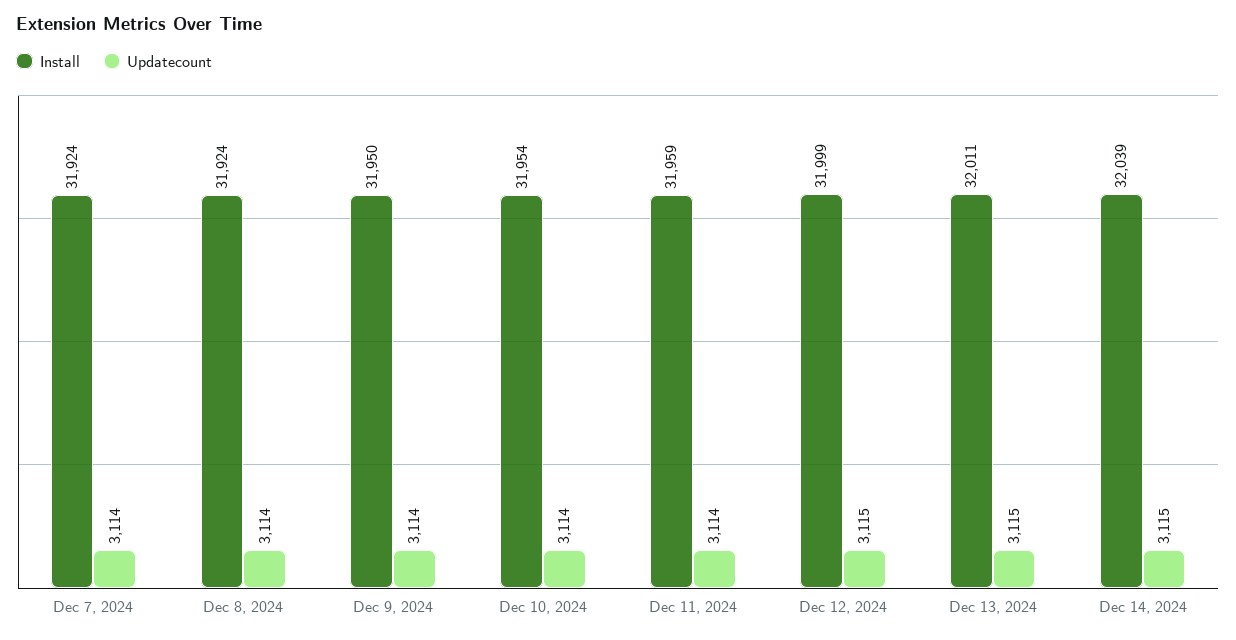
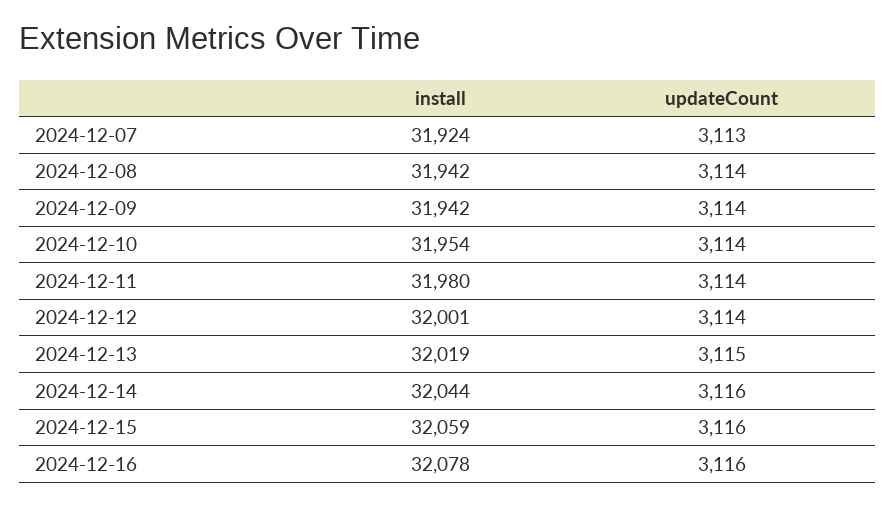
Updatecount, Dec 7, 2024: 3114 -> 3113
Install, Dec 8, 2024: 31924 -> 31942
Install, Dec 9, 2024: 31950 -> 31942
Install, Dec 11, 2024: 31959 -> 31980
Install, Dec 12, 2024: 31999 -> 32001
Updatecount, Dec 12, 2024: 3115 -> 3114
Install, Dec 13, 2024: 32011 -> 32019
Install, Dec 14, 2024: 32039 -> 32044
Updatecount, Dec 14, 2024: 3115 -> 3116
Install, 2024-12-15: none -> 32059
Updatecount, 2024-12-15: none -> 3116
Install, 2024-12-16: none -> 32078
Updatecount, 2024-12-16: none -> 3116

